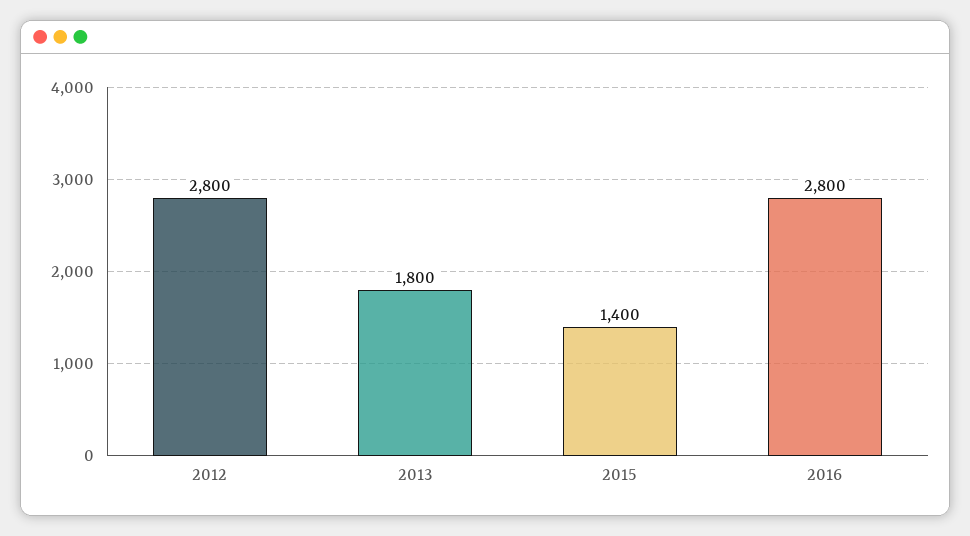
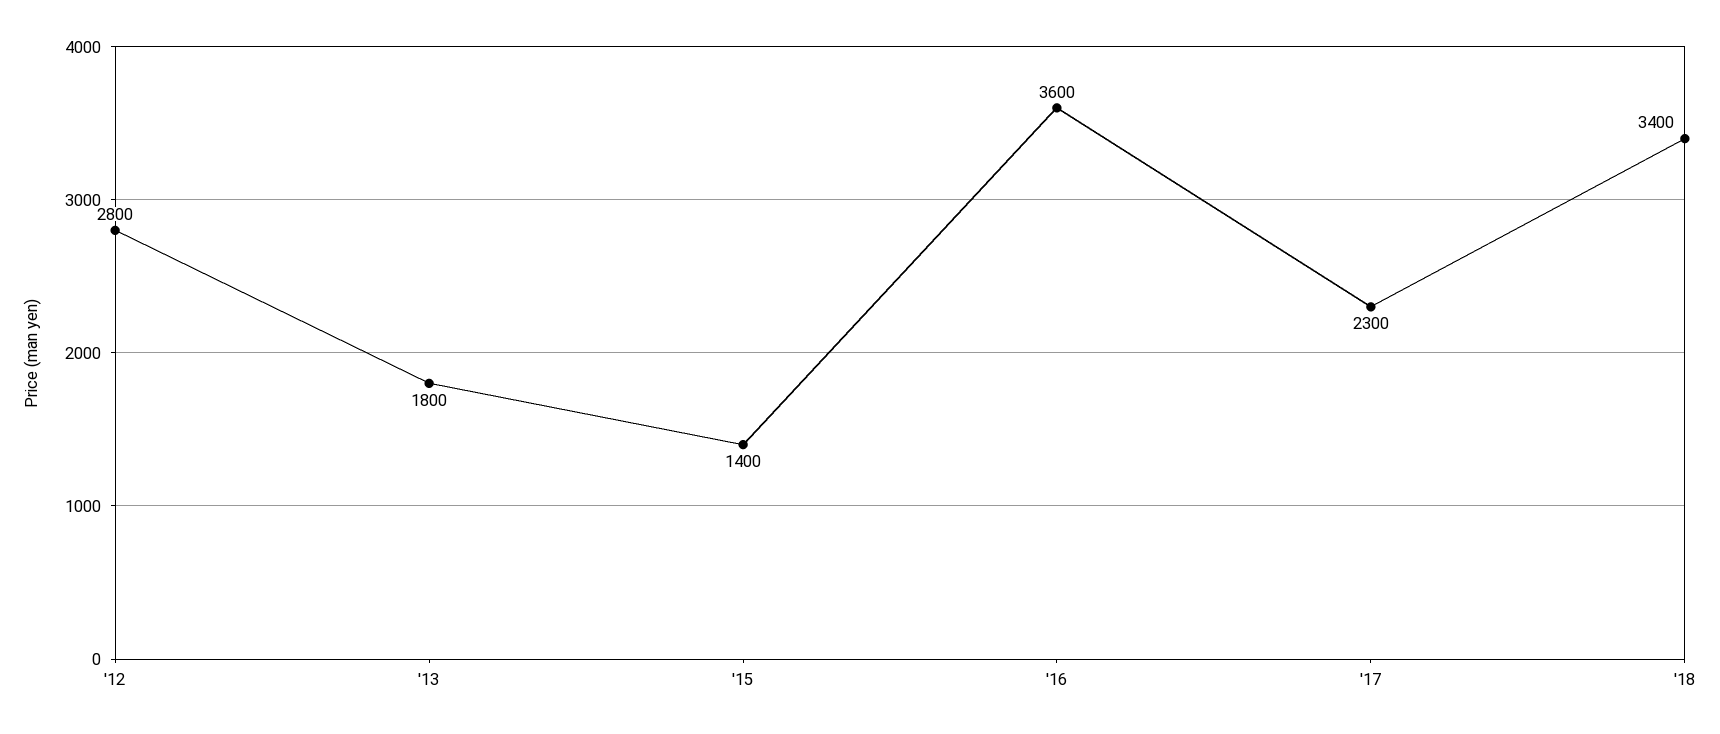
2016: 2800 -> 3600
'17: none -> 2300
'18: none -> 3400

